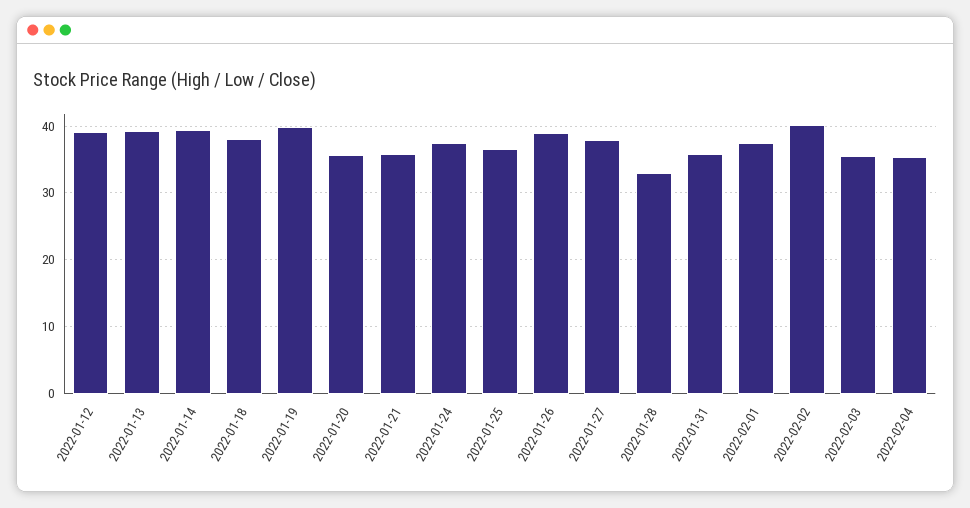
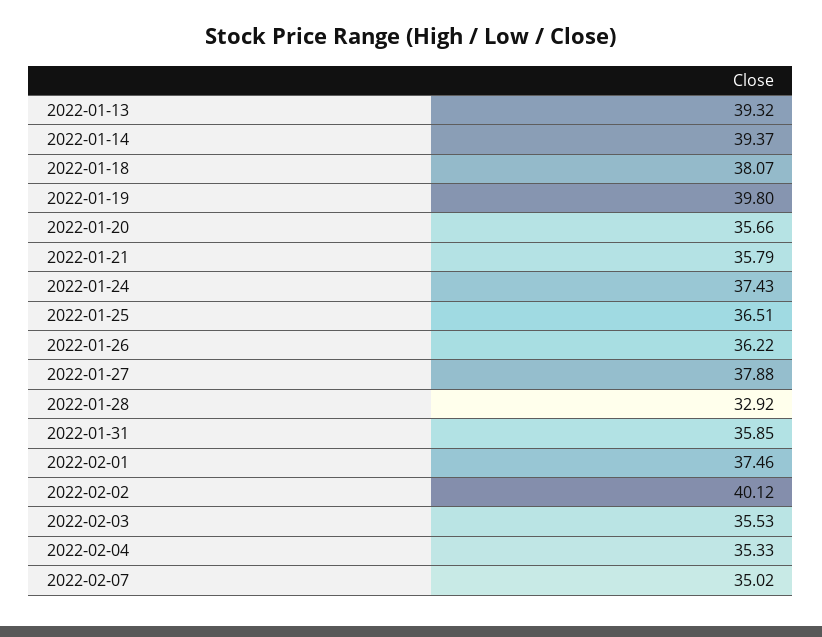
2022-01-12: 39 -> none
2022-01-26: 39 -> 36.22
2022-02-07: none -> 35.02

